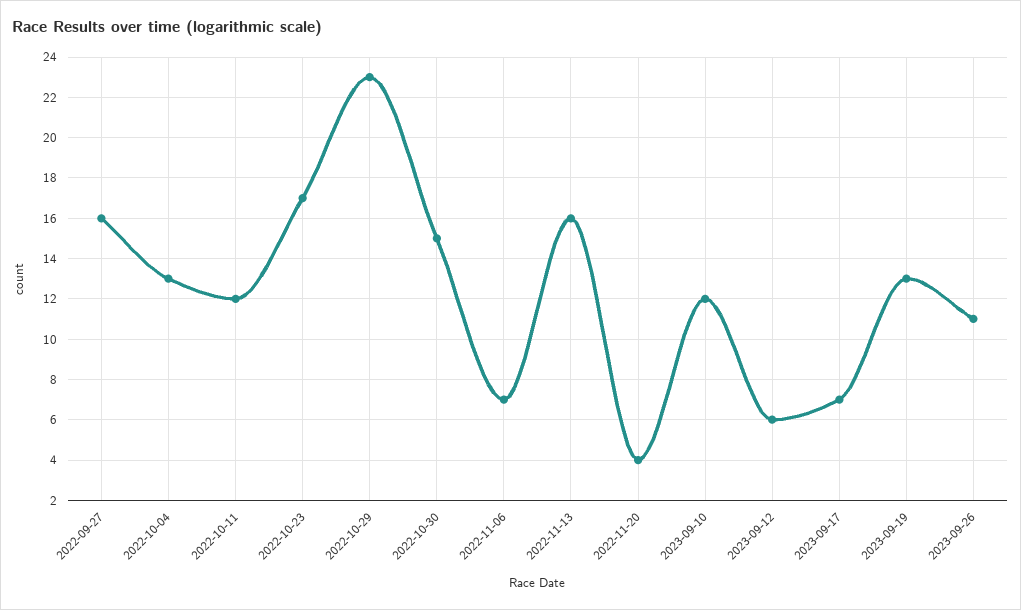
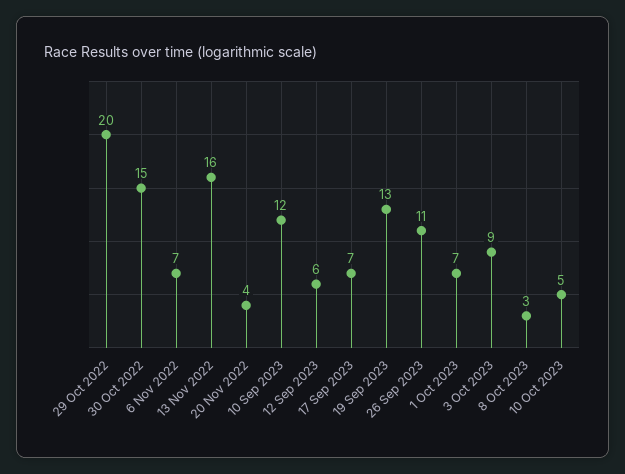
2022-09-27: 16 -> none
2022-10-04: 13 -> none
2022-10-11: 12 -> none
2022-10-23: 17 -> none
2022-10-29: 23 -> 20
1 Oct 2023: none -> 7
3 Oct 2023: none -> 9
8 Oct 2023: none -> 3
10 Oct 2023: none -> 5

